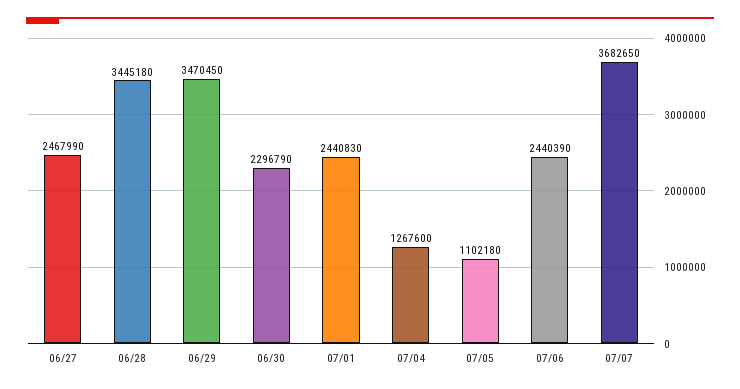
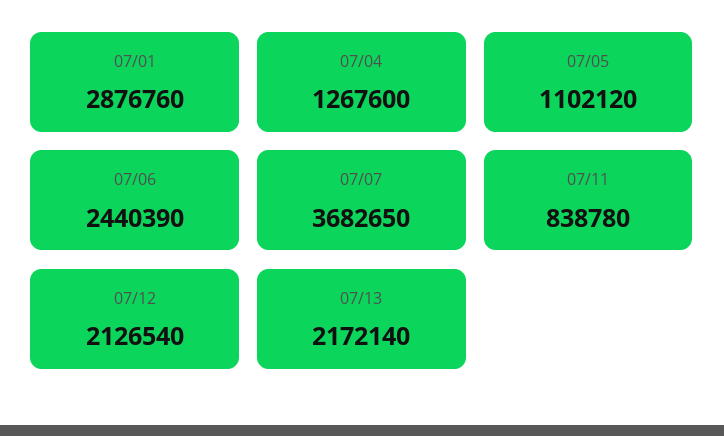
06/27: 2467990 -> none
06/28: 3445180 -> none
06/29: 3470450 -> none
06/30: 2296790 -> none
07/01: 2440830 -> 2876760
07/05: 1102180 -> 1102120
07/11: none -> 838780
07/12: none -> 2126540
07/13: none -> 2172140

